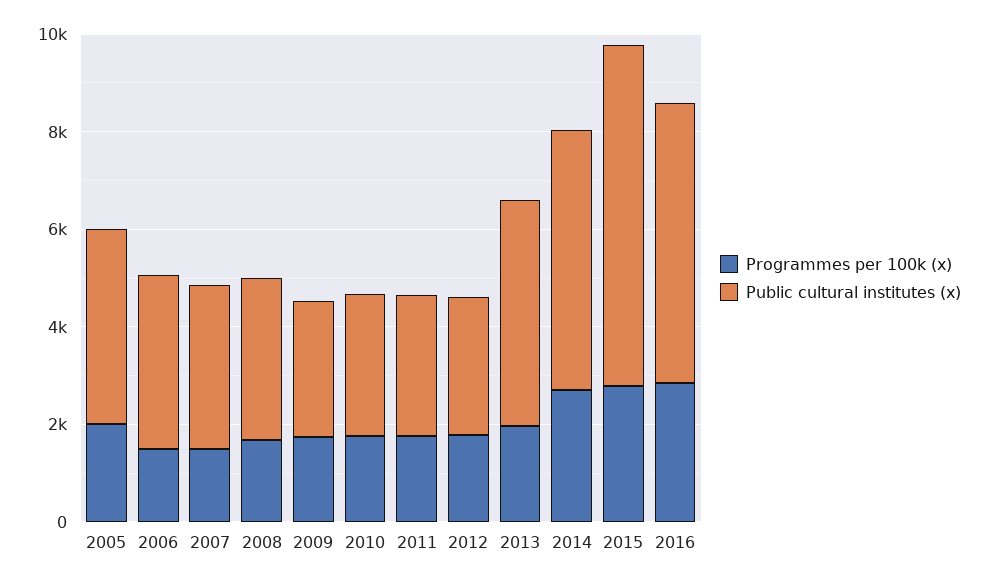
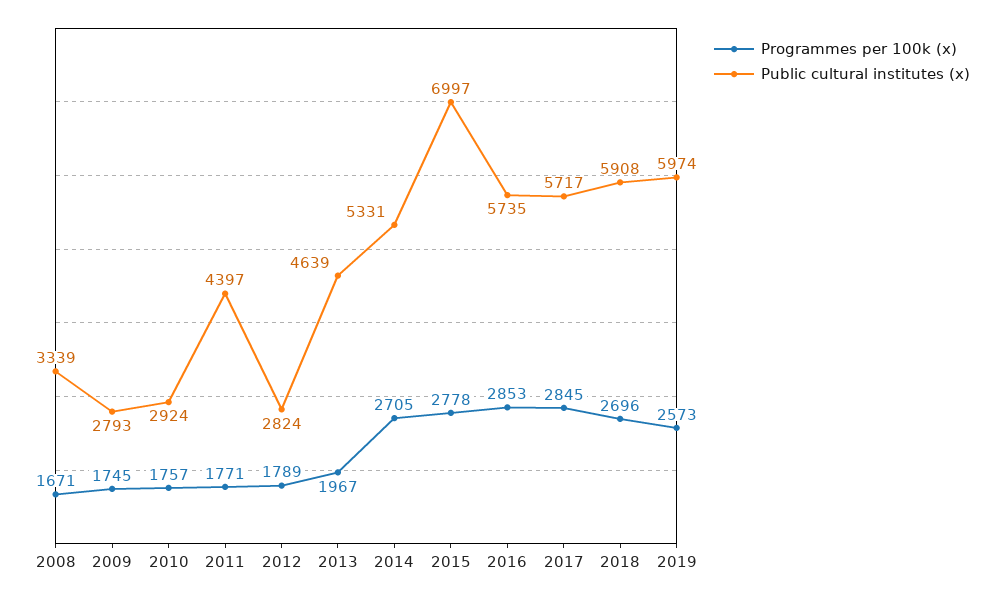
Programmes per 100k (x), 2005: 2000 -> none
Public cultural institutes (x), 2005: 4000 -> none
Programmes per 100k (x), 2006: 1500 -> none
Public cultural institutes (x), 2006: 3500 -> none
Programmes per 100k (x), 2007: 1500 -> none
Public cultural institutes (x), 2007: 3500 -> none
Public cultural institutes (x), 2011: 3000 -> 4397
Programmes per 100k (x), 2017: none -> 2845
Public cultural institutes (x), 2017: none -> 5717
Programmes per 100k (x), 2018: none -> 2696
Public cultural institutes (x), 2018: none -> 5908
Programmes per 100k (x), 2019: none -> 2573
Public cultural institutes (x), 2019: none -> 5974

